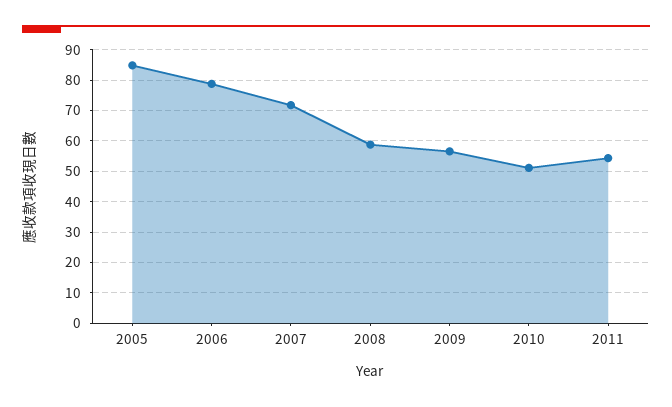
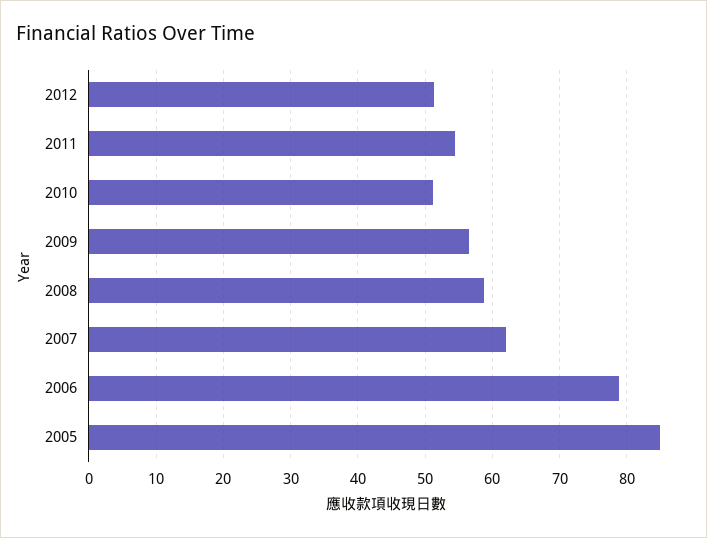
2007: 72 -> 62
2012: none -> 51

